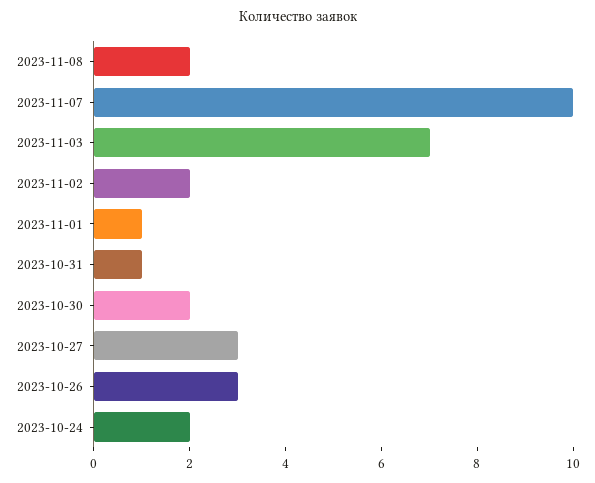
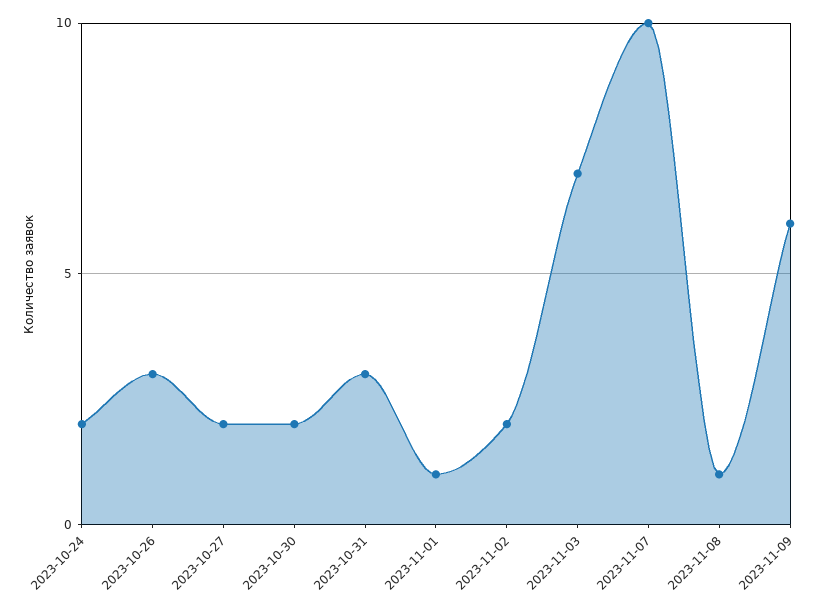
2023-11-08: 2 -> 1
2023-10-31: 1 -> 3
2023-10-27: 3 -> 2
2023-11-09: none -> 6

